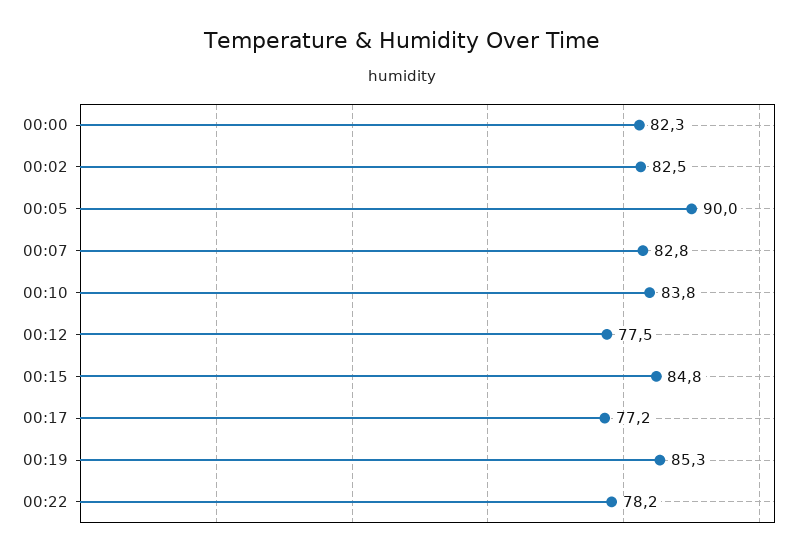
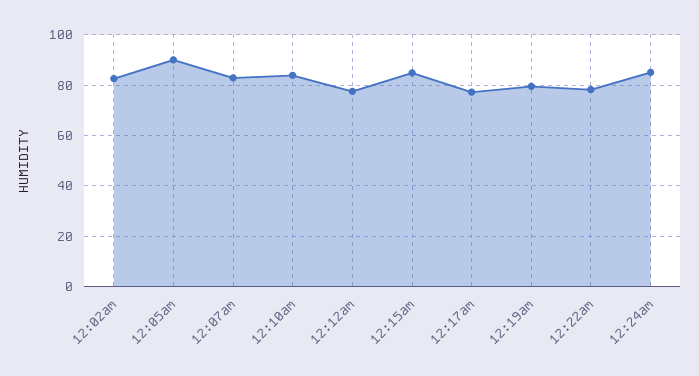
00:00: 82.3 -> none
00:19: 85.3 -> 80
12:24am: none -> 85

